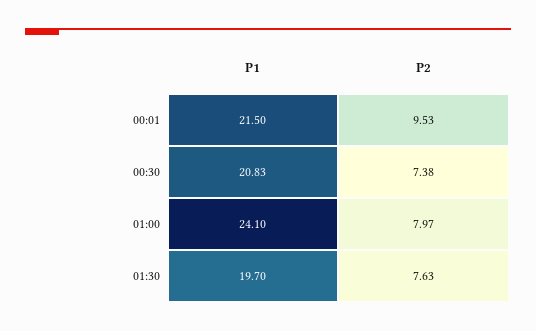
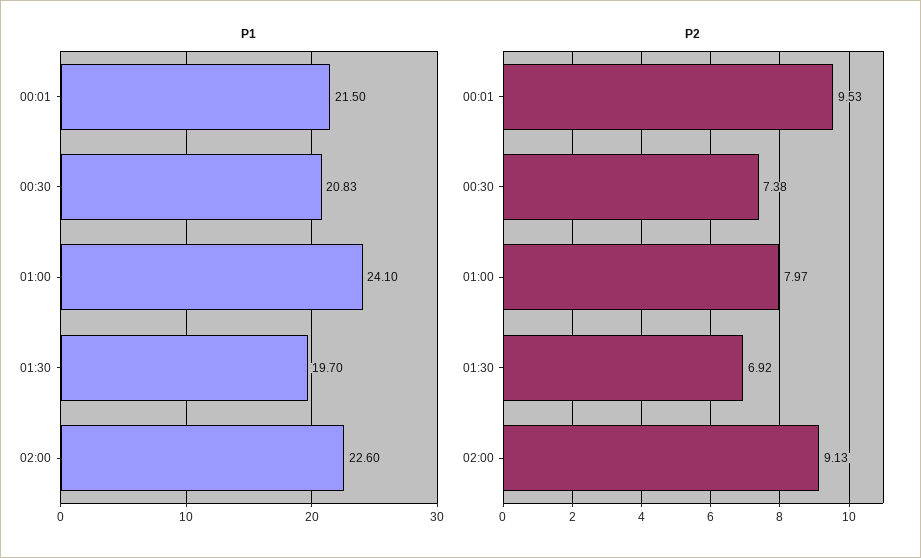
P2, 01:30: 7.63 -> 6.92
P1, 02:00: none -> 22.6
P2, 02:00: none -> 9.13

